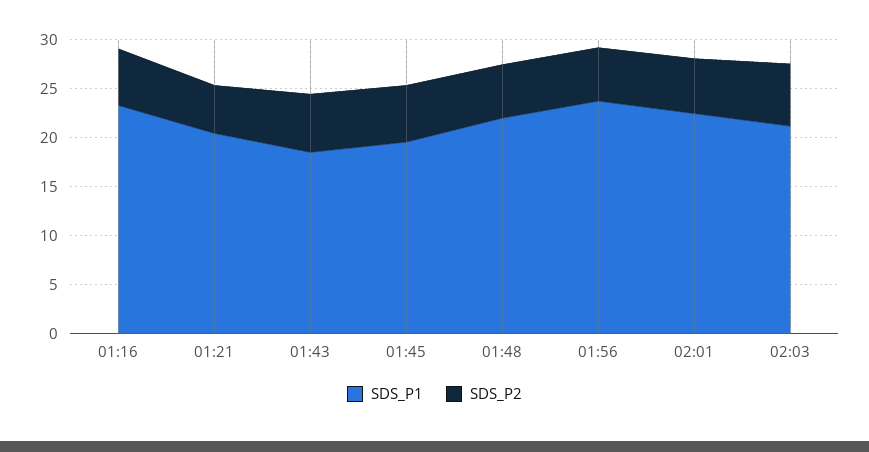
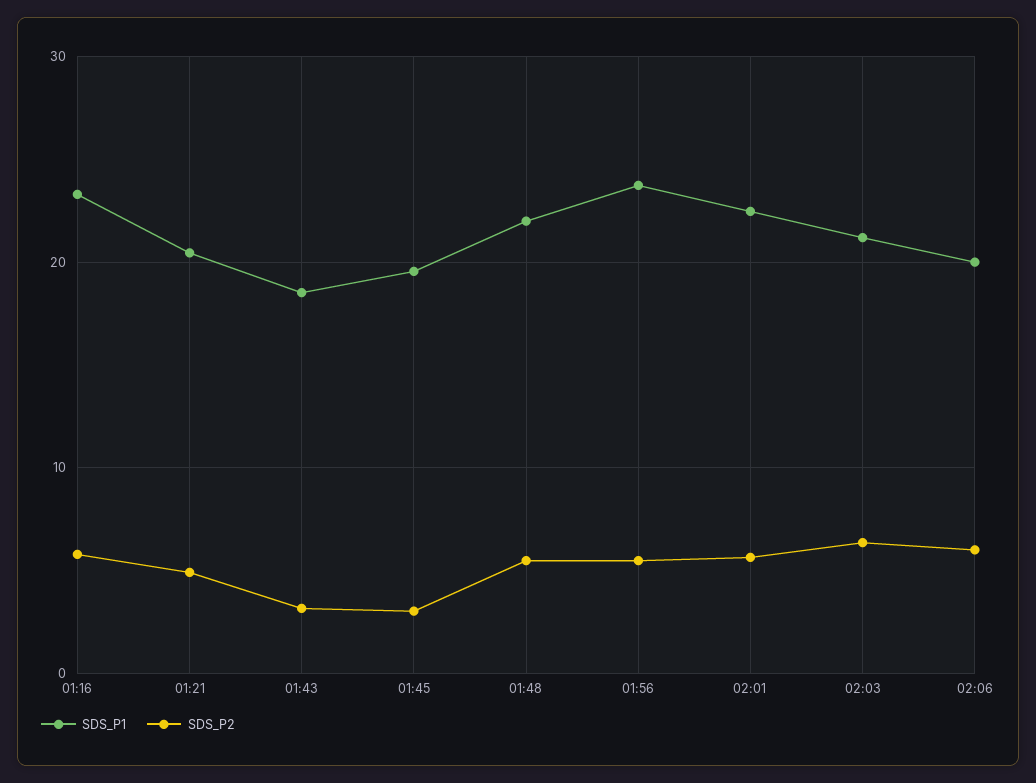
SDS_P2, 01:43: 6 -> 3
SDS_P2, 01:45: 6 -> 3
SDS_P1, 02:06: none -> 20
SDS_P2, 02:06: none -> 6

